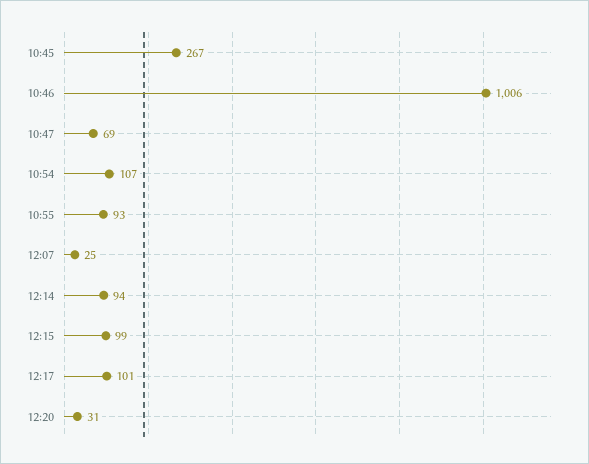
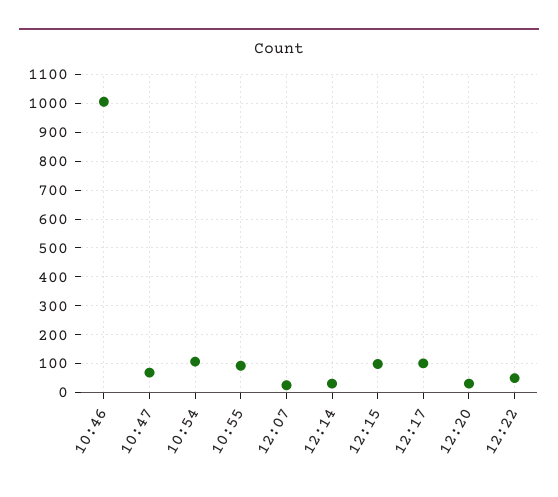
10:45: 267 -> none
12:14: 94 -> 25
12:22: none -> 50

